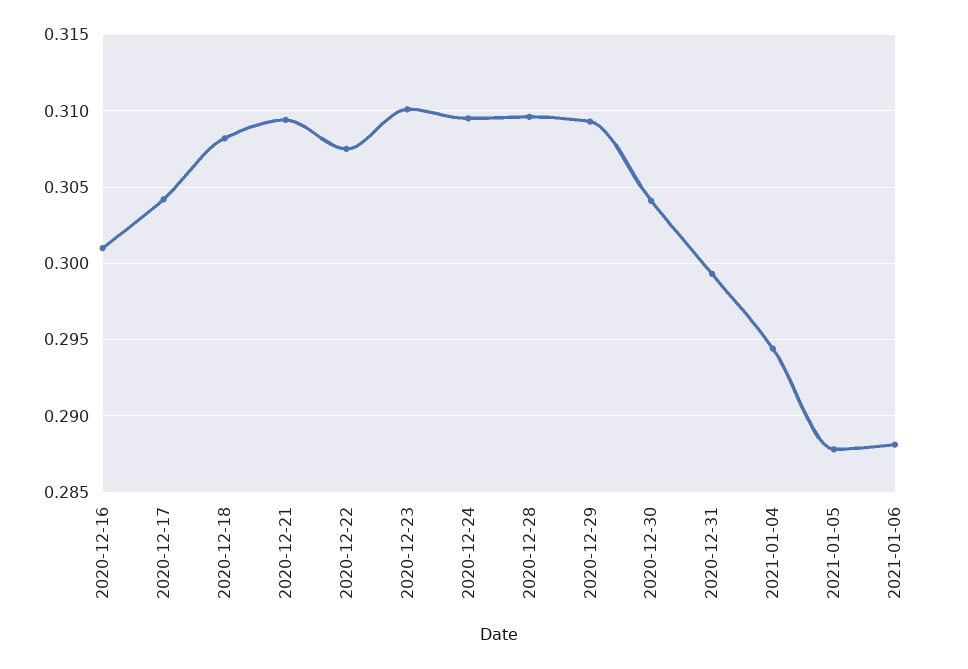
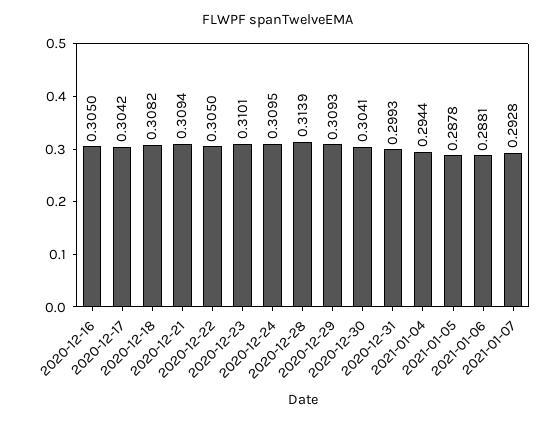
2020-12-16: 0.301 -> 0.305
2020-12-22: 0.3075 -> 0.305
2020-12-28: 0.3095 -> 0.3139
2021-01-07: none -> 0.2928

